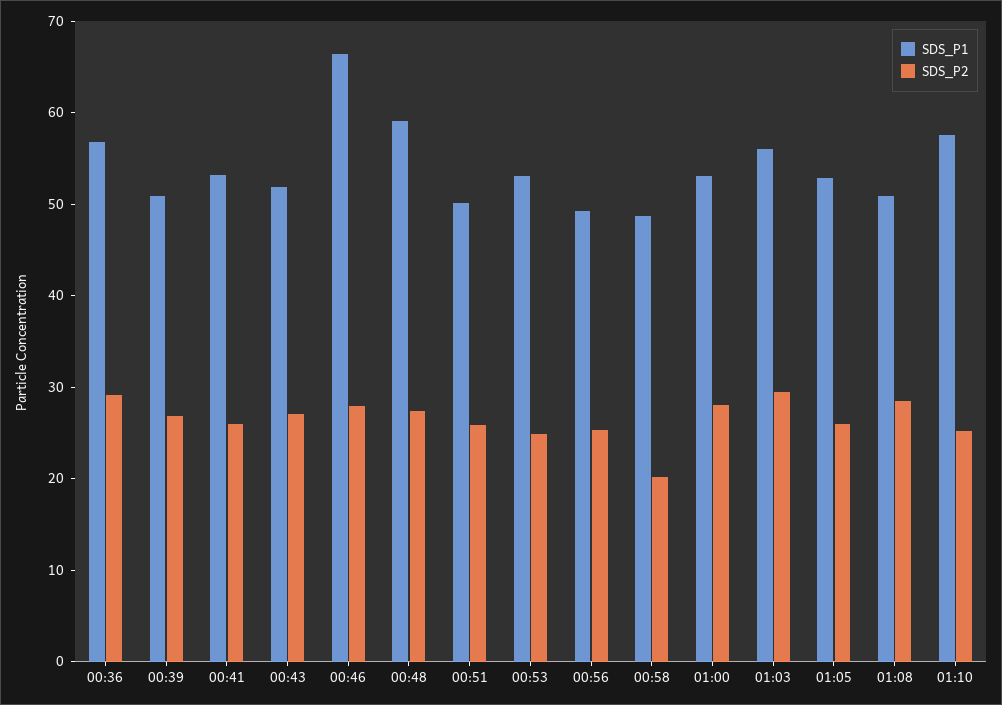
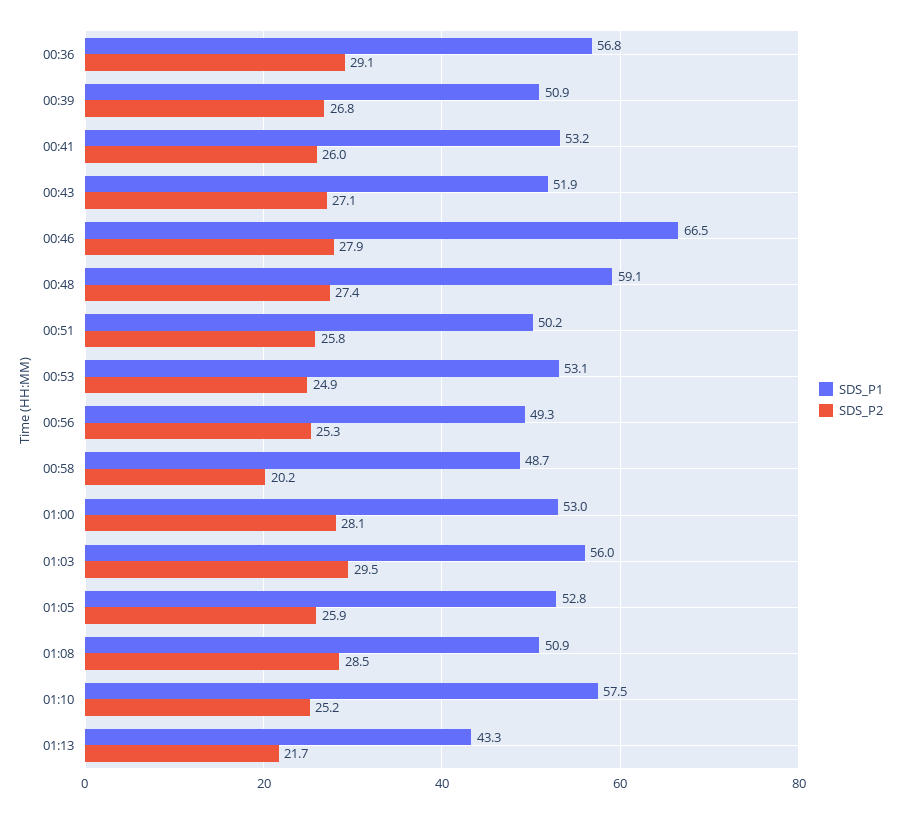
SDS_P1, 01:13: none -> 43.3
SDS_P2, 01:13: none -> 21.7

